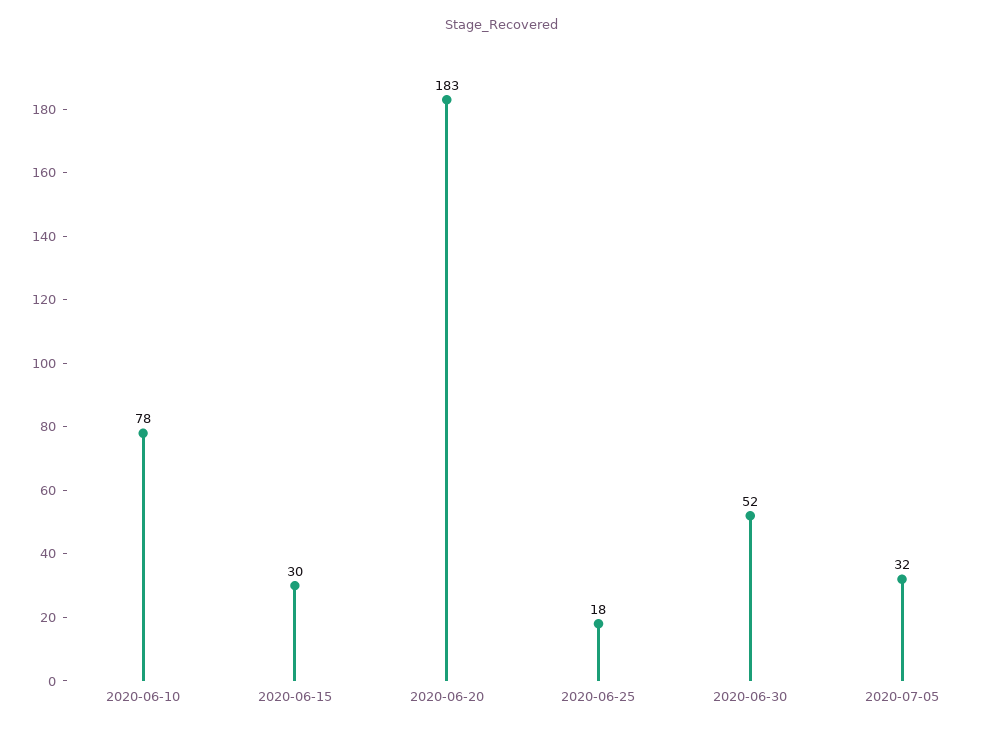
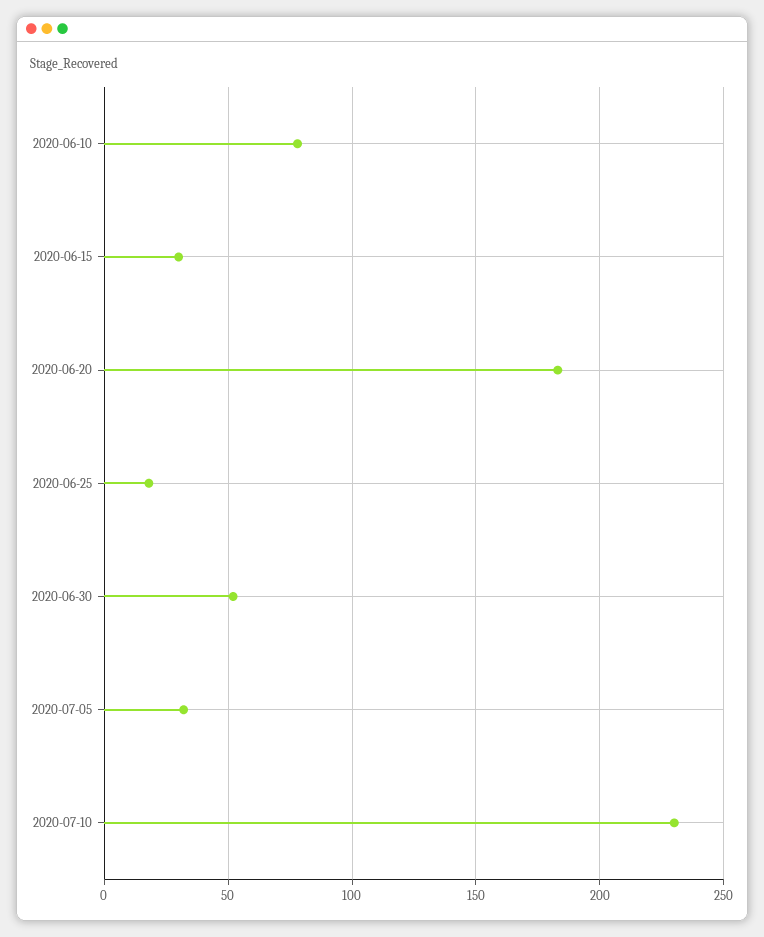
2020-07-10: none -> 230

